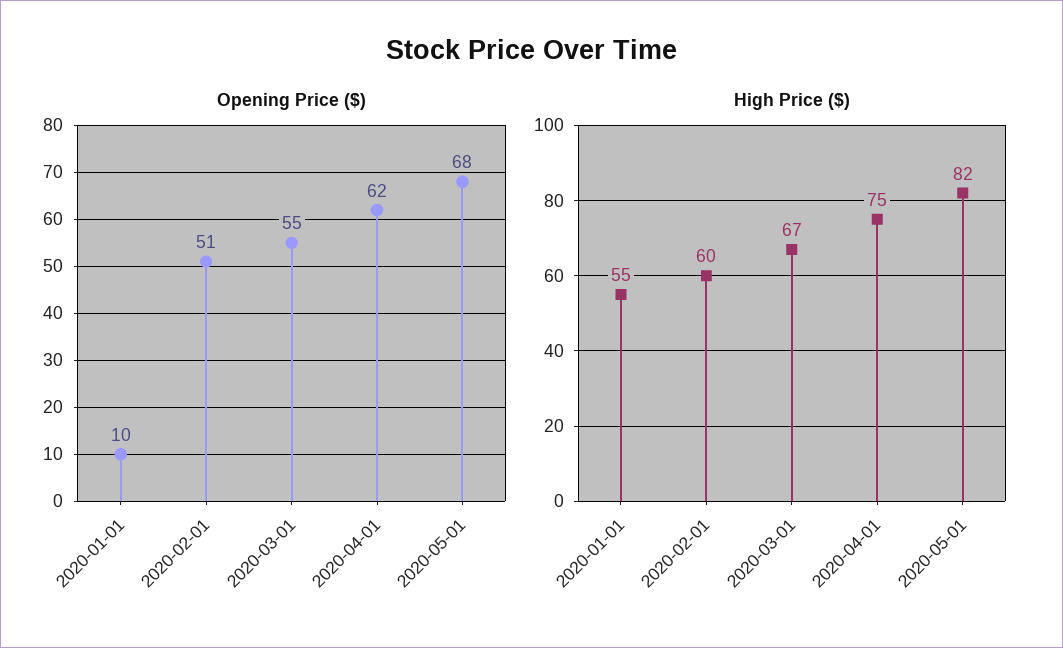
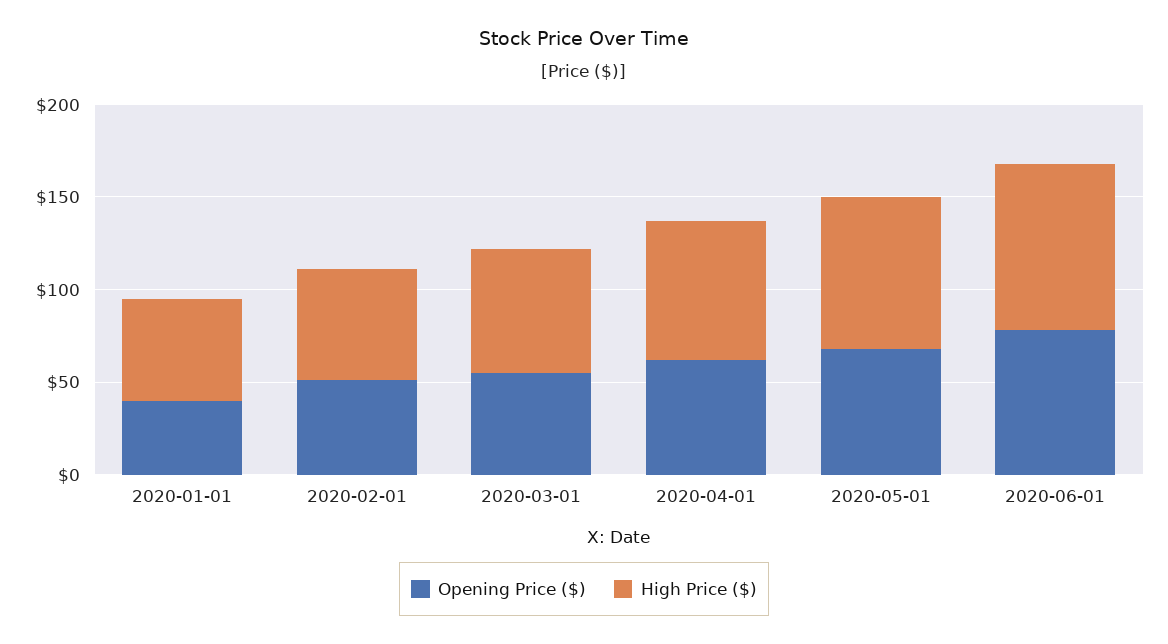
Opening Price ($), 2020-01-01: 10 -> 40
Opening Price ($), 2020-06-01: none -> 80
High Price ($), 2020-06-01: none -> 90

